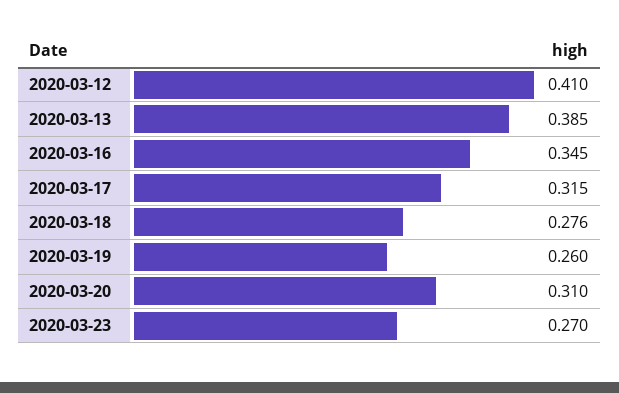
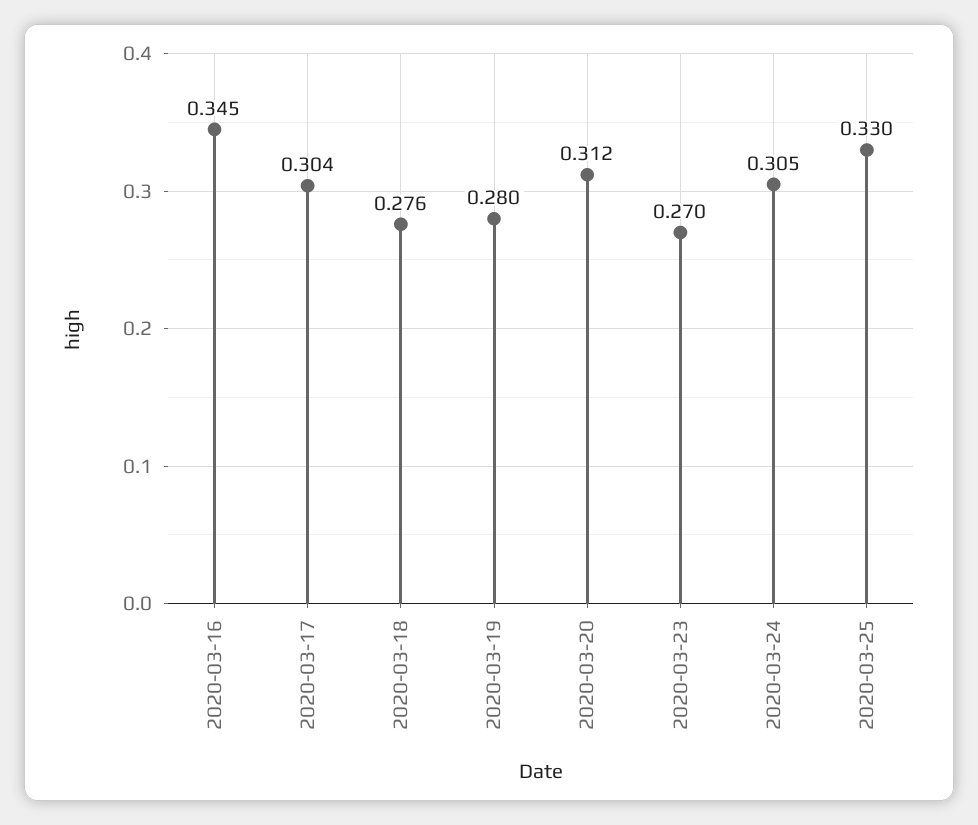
2020-03-12: 0.41 -> none
2020-03-13: 0.385 -> none
2020-03-17: 0.315 -> 0.304
2020-03-19: 0.26 -> 0.28
2020-03-20: 0.31 -> 0.312
2020-03-24: none -> 0.305
2020-03-25: none -> 0.33

